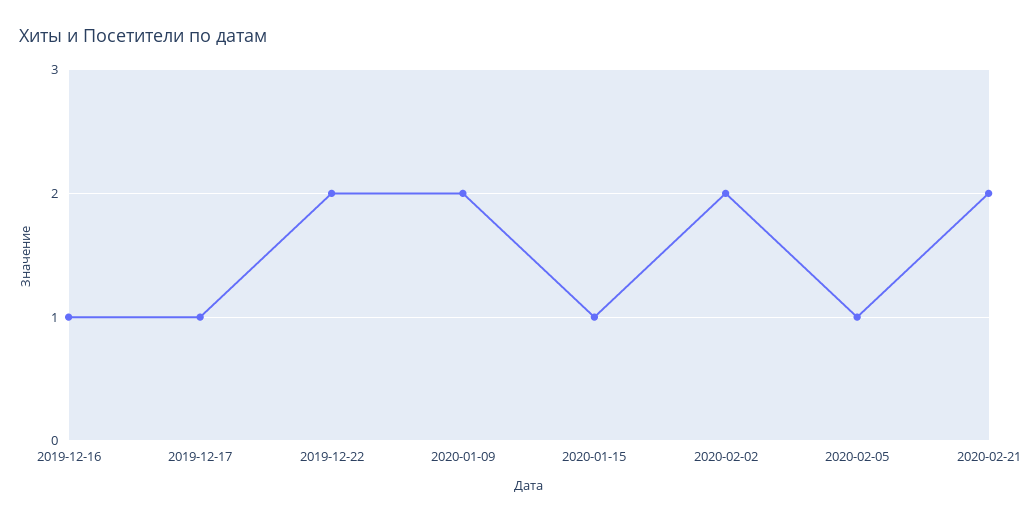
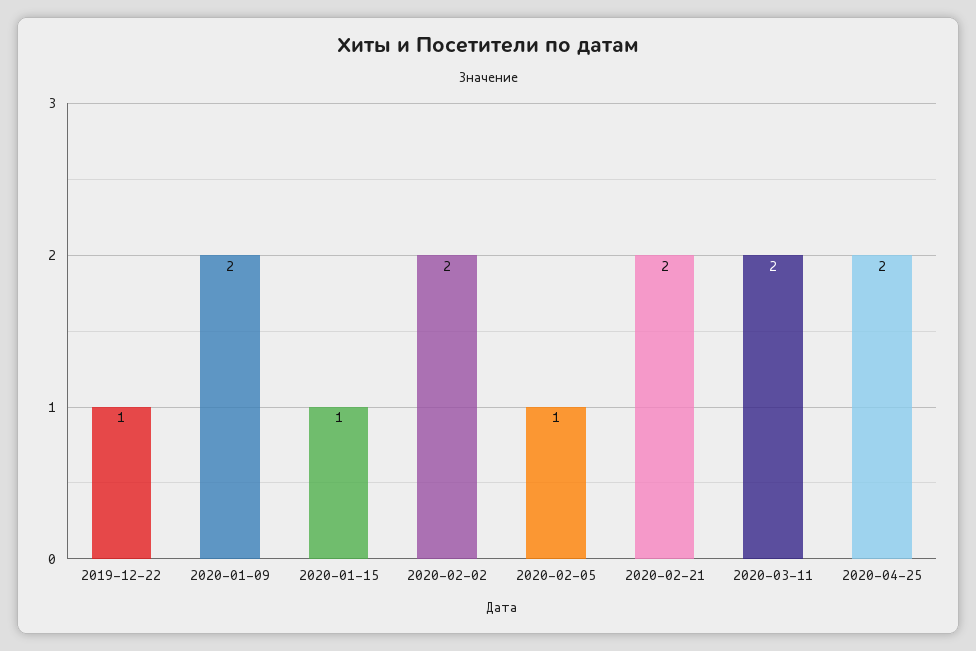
2019-12-16: 1 -> none
2019-12-17: 1 -> none
2019-12-22: 2 -> 1
2020-03-11: none -> 2
2020-04-25: none -> 2

